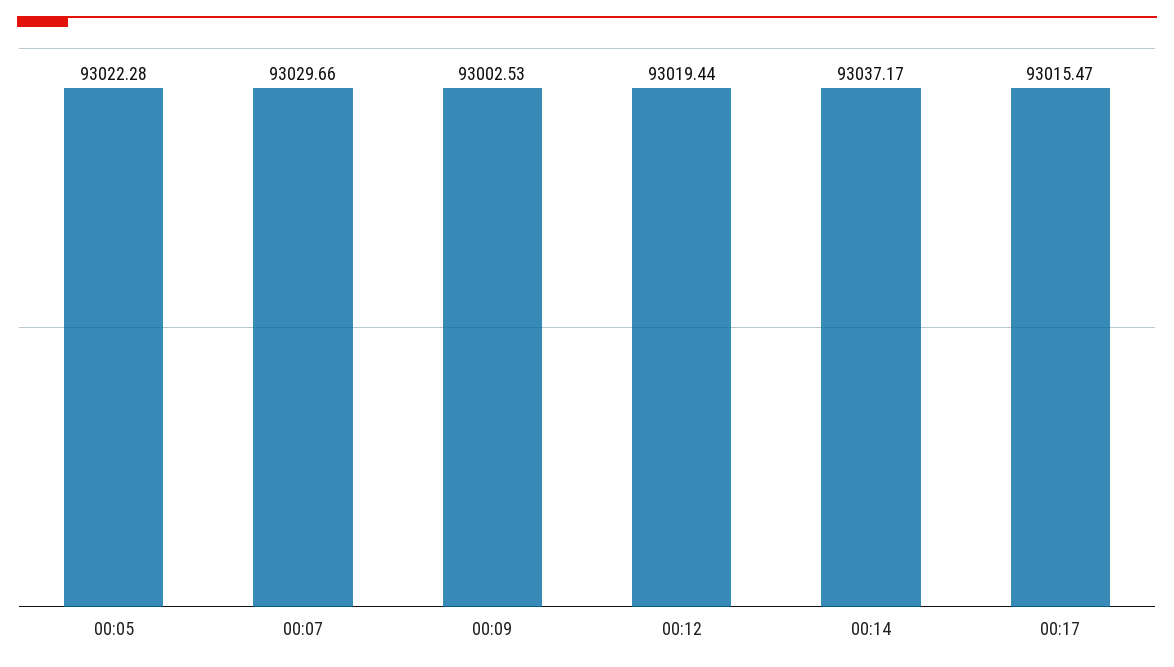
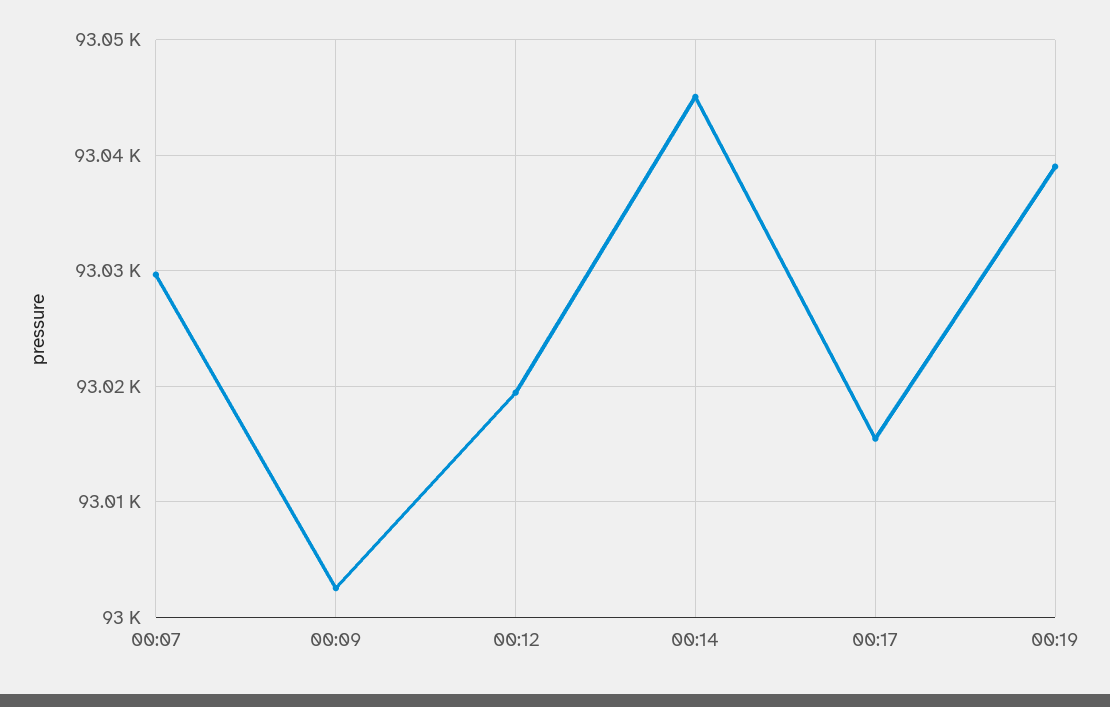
00:05: 93022.28 -> none
00:14: 93037.17 -> 93045
00:19: none -> 93039

